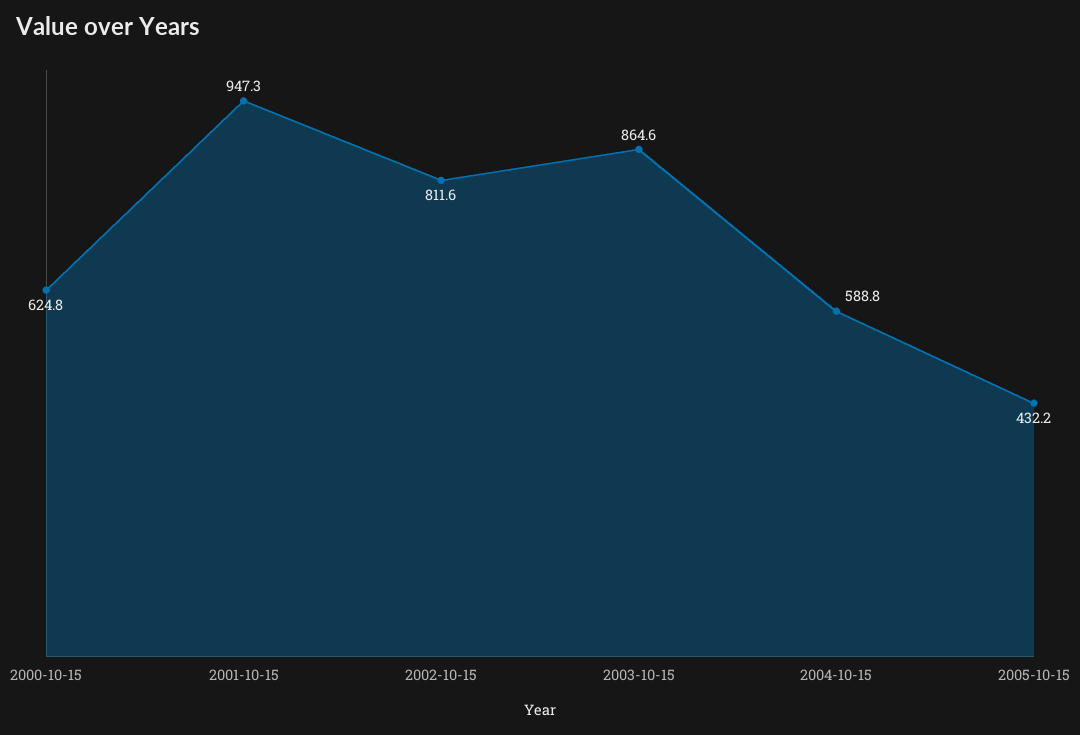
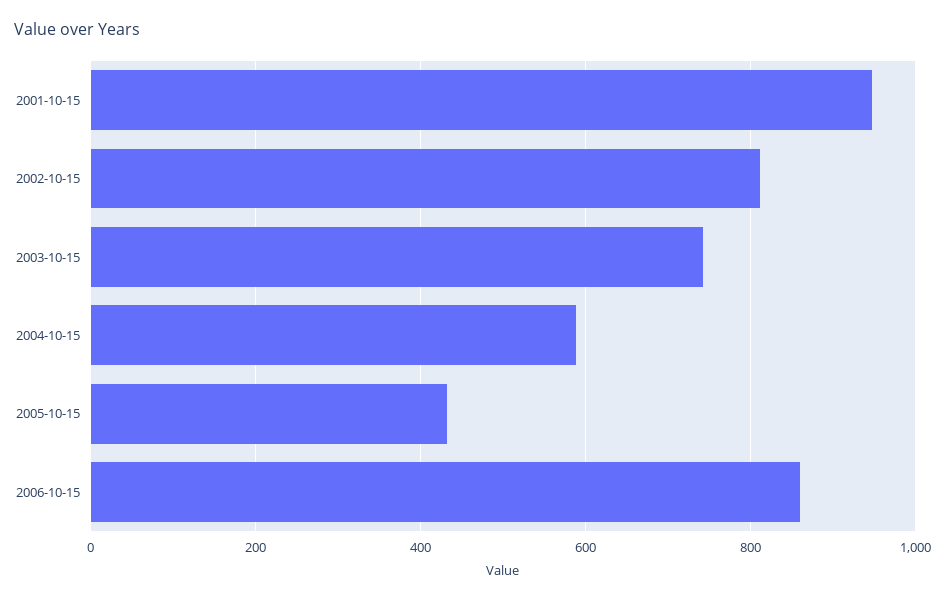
2000-10-15: 624.8 -> none
2003-10-15: 864.6 -> 740
2006-10-15: none -> 860

